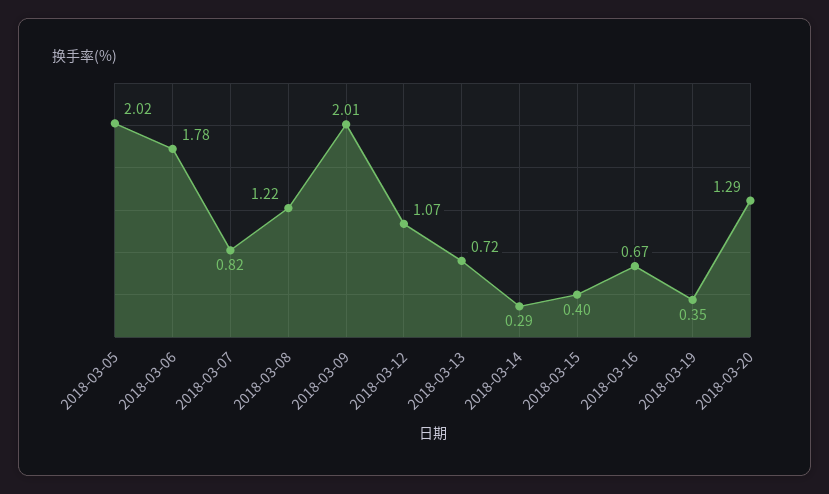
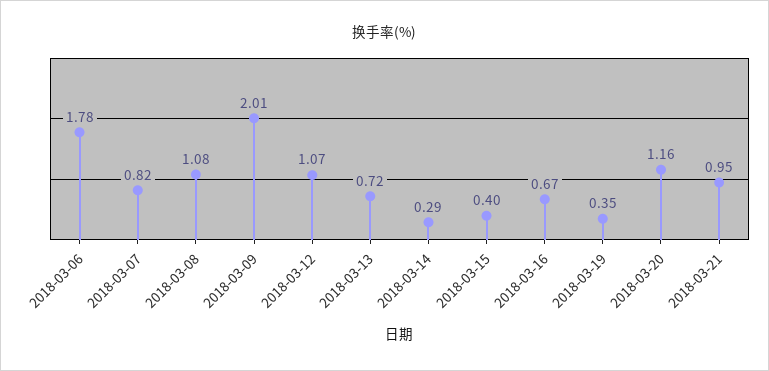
2018-03-05: 2.02 -> none
2018-03-08: 1.22 -> 1.08
2018-03-20: 1.29 -> 1.16
2018-03-21: none -> 0.95

